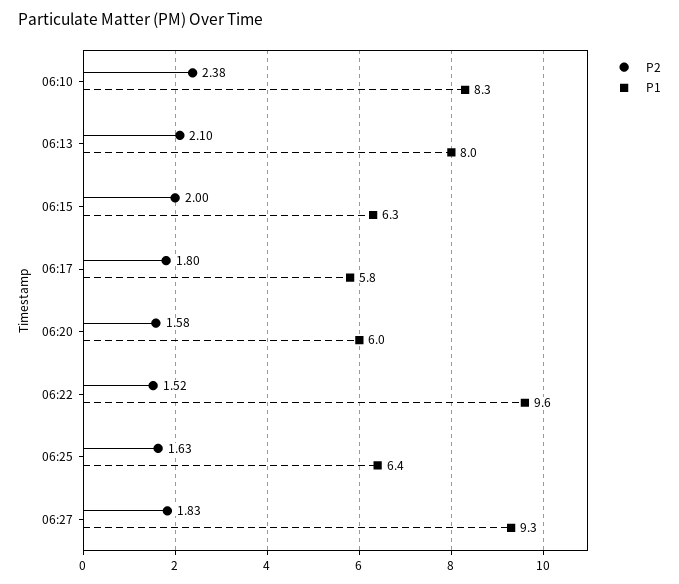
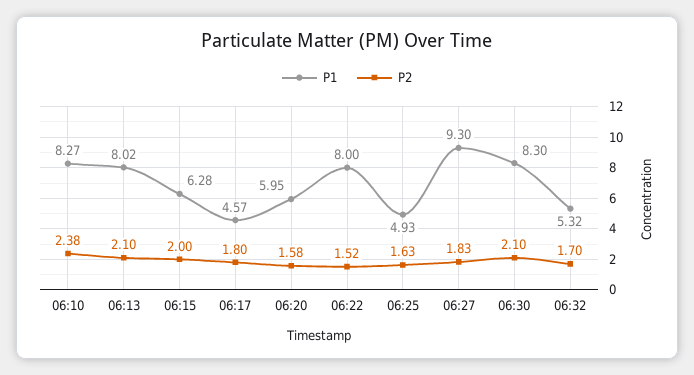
P1, 06:17: 5.8 -> 4.57
P1, 06:22: 9.6 -> 8
P1, 06:25: 6.4 -> 4.93
P1, 06:30: none -> 8.3
P2, 06:30: none -> 2.1
P1, 06:32: none -> 5.32
P2, 06:32: none -> 1.7

